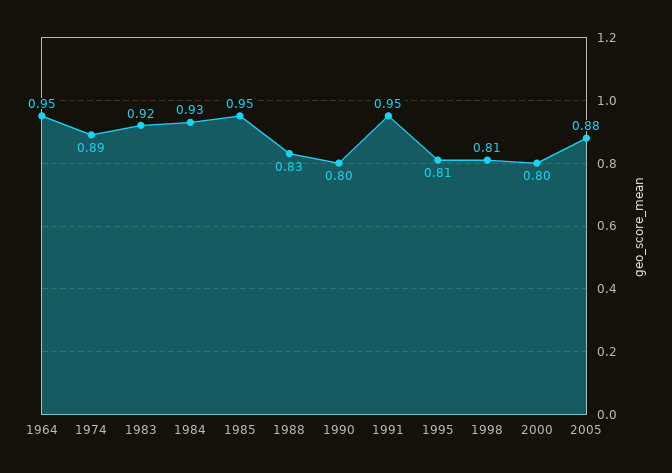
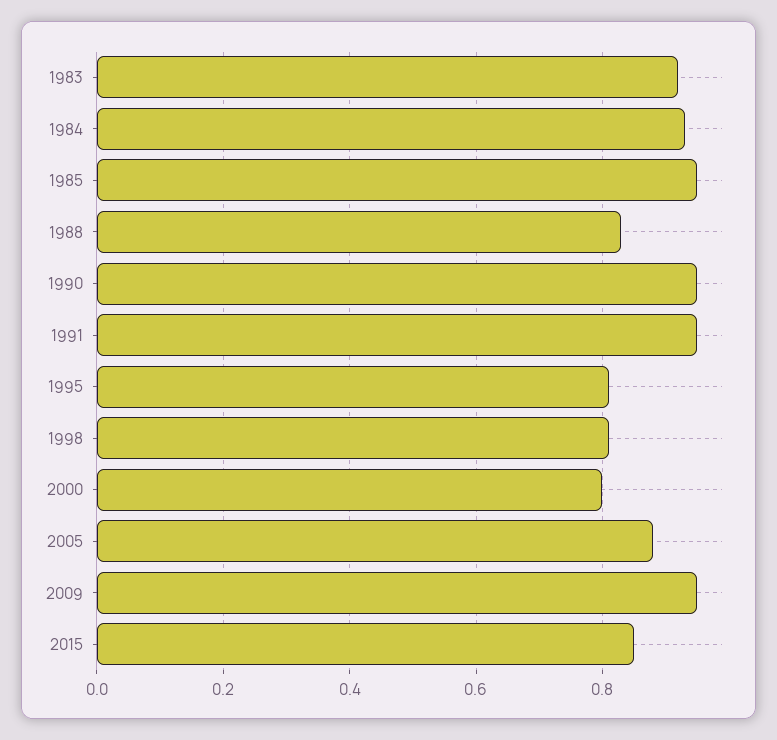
1964: 0.95 -> none
1974: 0.89 -> none
1990: 0.8 -> 0.95
2009: none -> 0.95
2015: none -> 0.85

